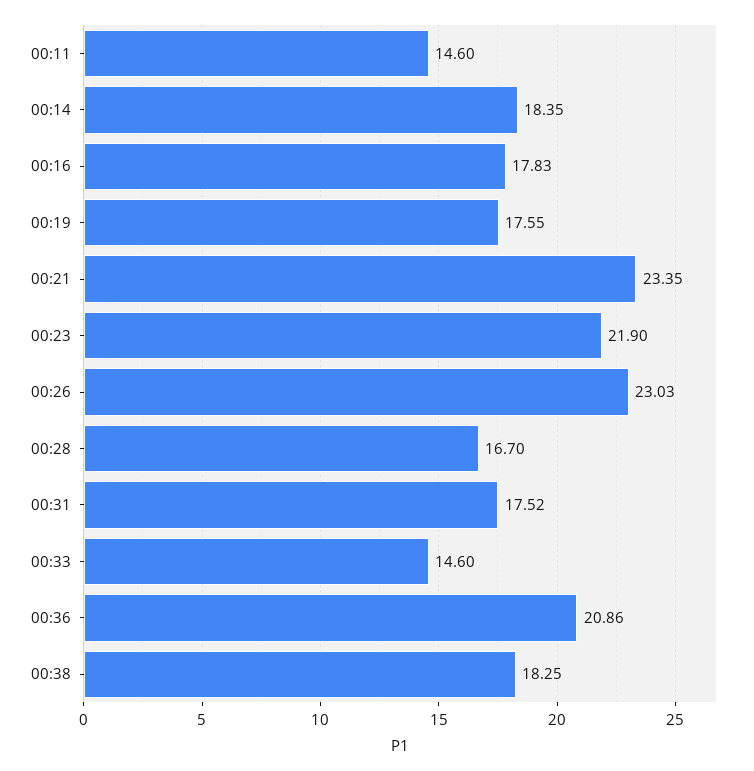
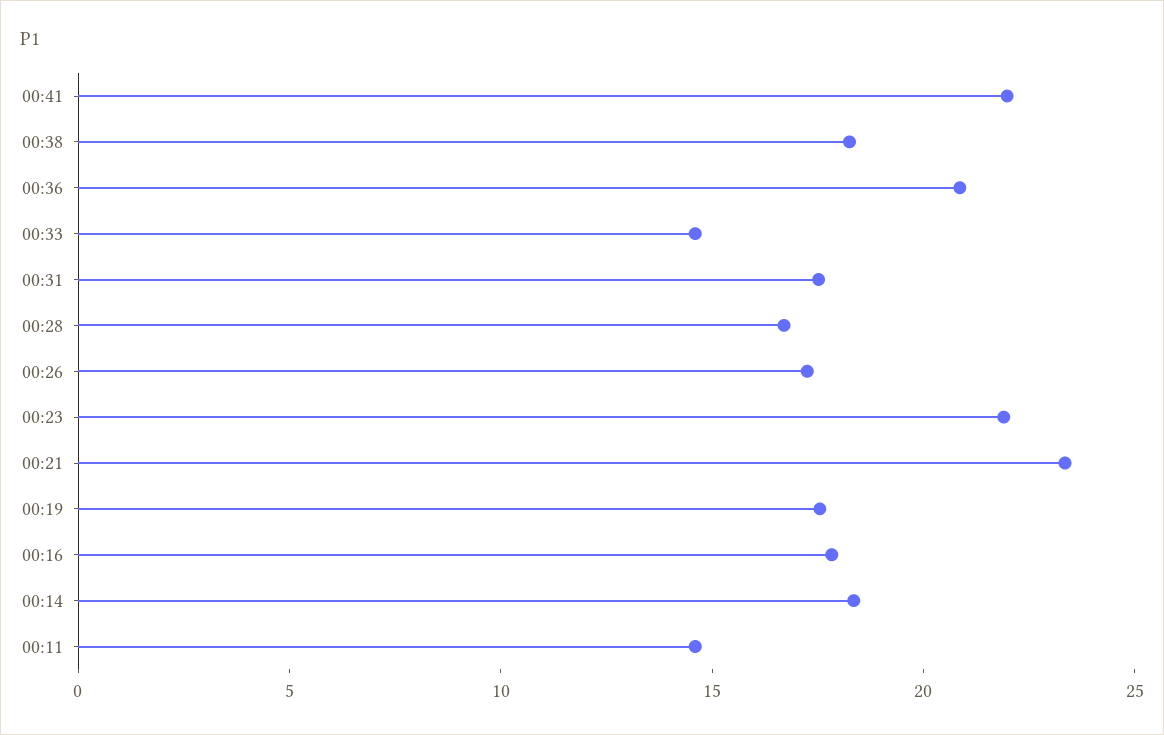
00:26: 23.03 -> 17
00:41: none -> 22

